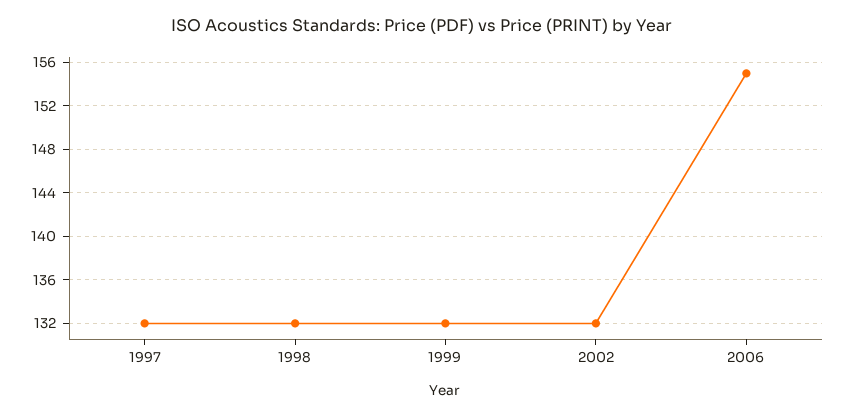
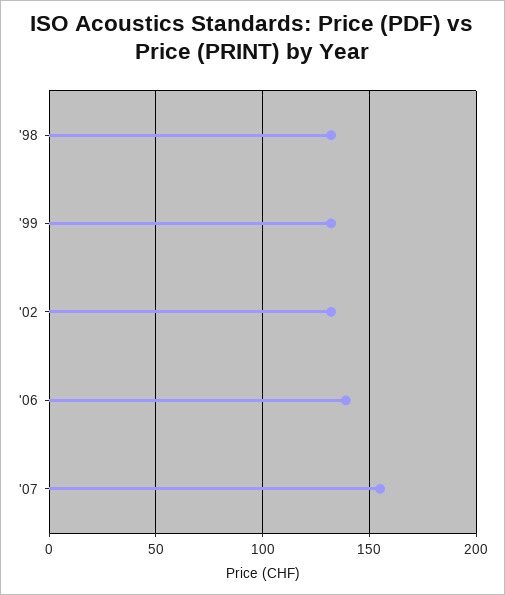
1997: 132 -> none
2006: 155 -> 140
'07: none -> 155

